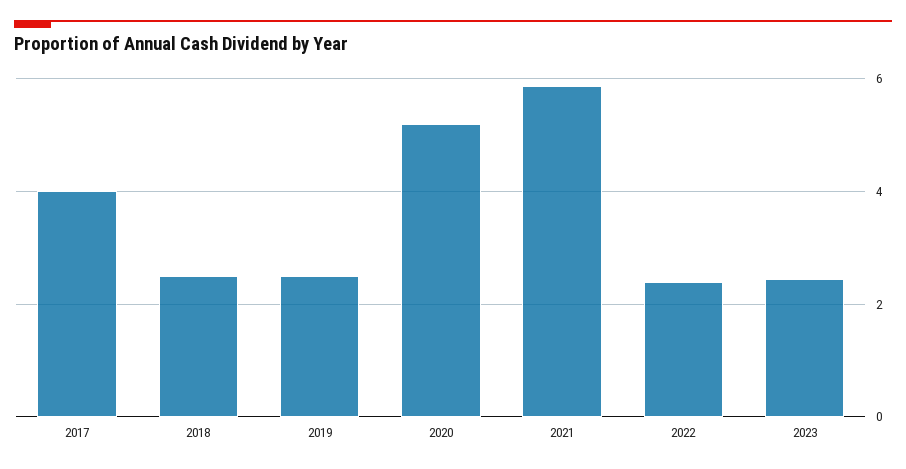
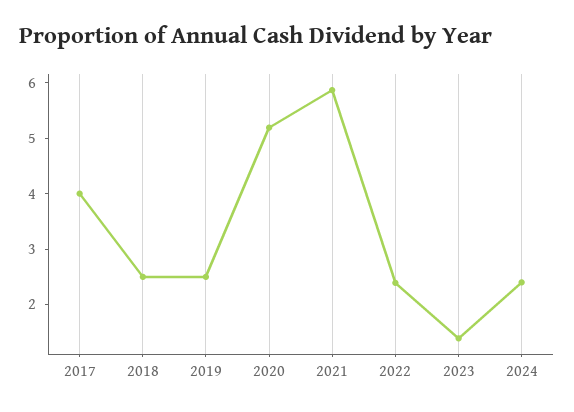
2023: 2.4 -> 1.4
2024: none -> 2.4

